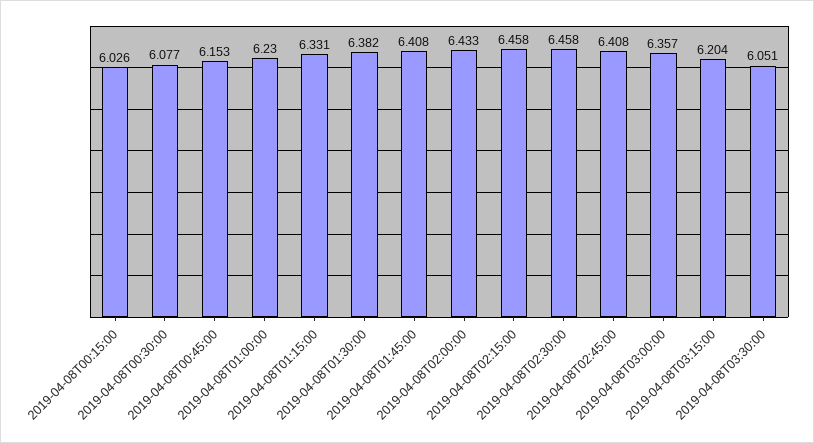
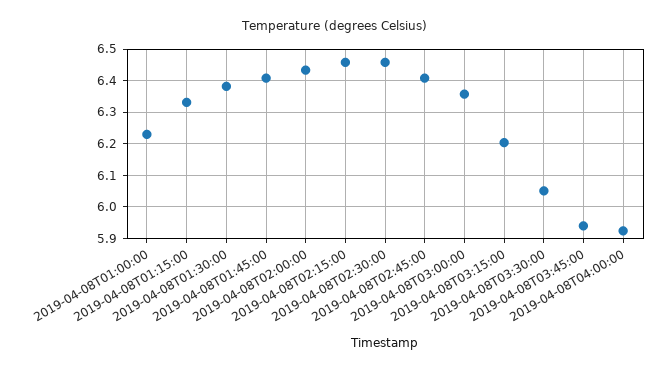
2019-04-08T00:15:00: 6.026 -> none
2019-04-08T00:30:00: 6.077 -> none
2019-04-08T00:45:00: 6.153 -> none
2019-04-08T03:45:00: none -> 5.94
2019-04-08T04:00:00: none -> 5.92

